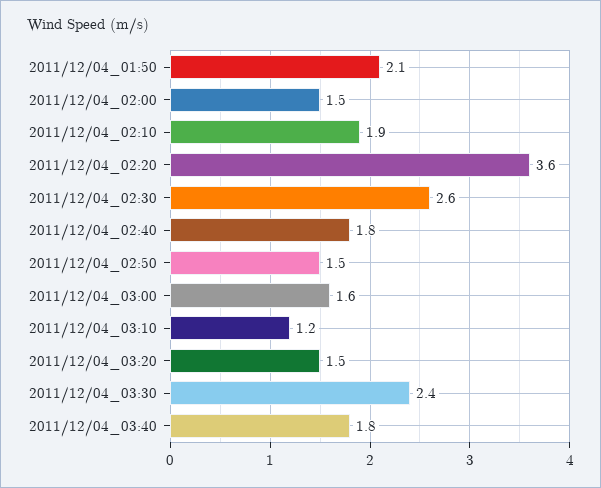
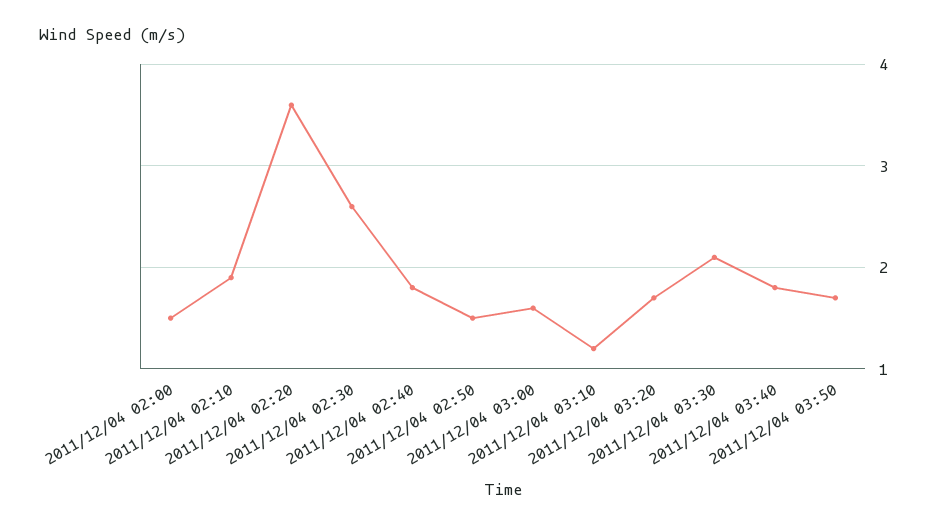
2011/12/04_01:50: 2.1 -> none
2011/12/04_03:20: 1.5 -> 1.7
2011/12/04_03:30: 2.4 -> 2.1
2011/12/04 03:50: none -> 1.7

